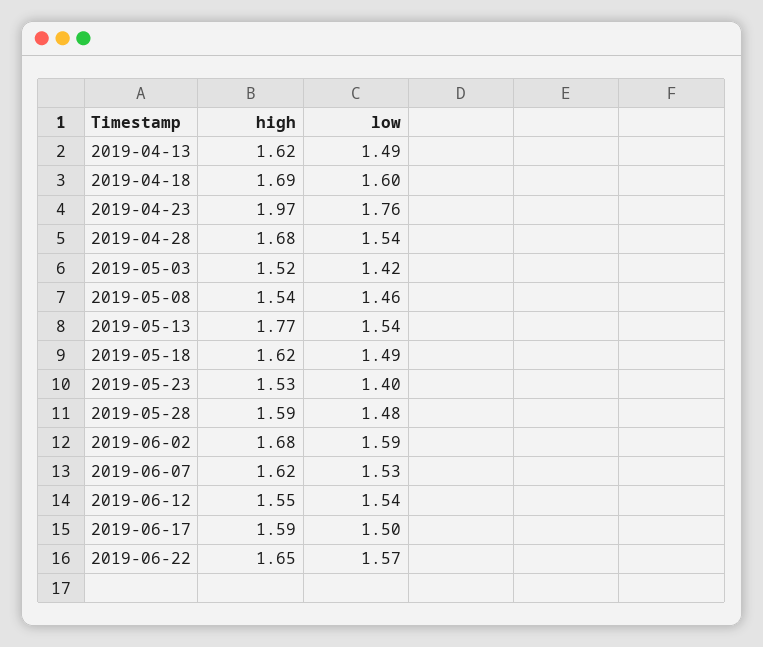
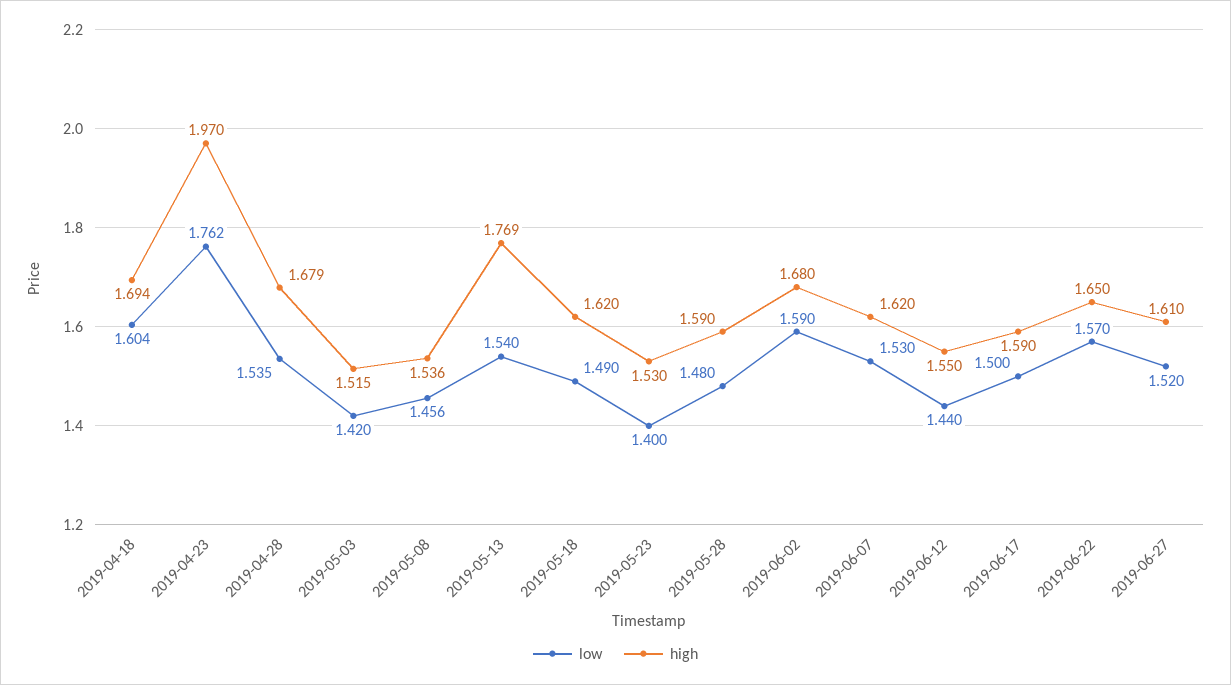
high, 2019-04-13: 1.62 -> none
low, 2019-04-13: 1.49 -> none
low, 2019-06-12: 1.54 -> 1.44
low, 2019-06-27: none -> 1.52
high, 2019-06-27: none -> 1.61

